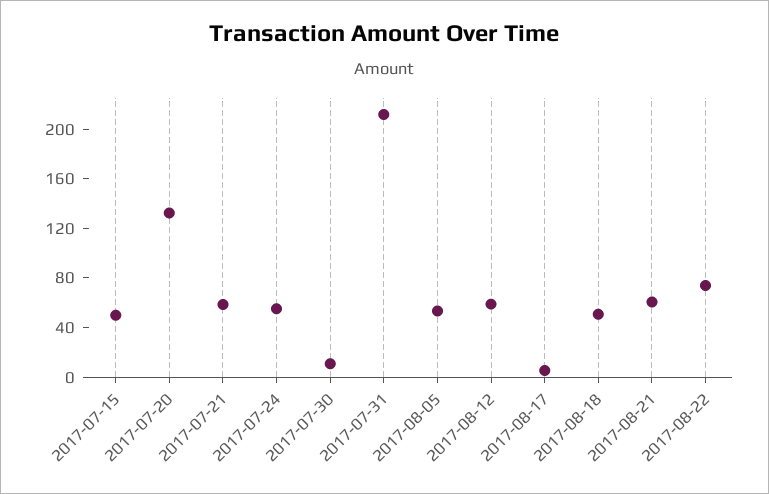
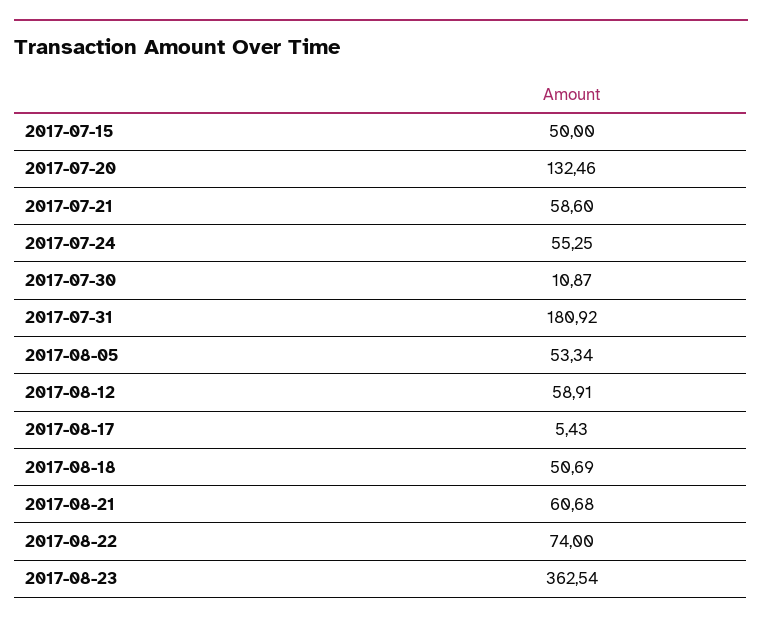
2017-07-31: 210 -> 180.92
2017-08-23: none -> 362.54

